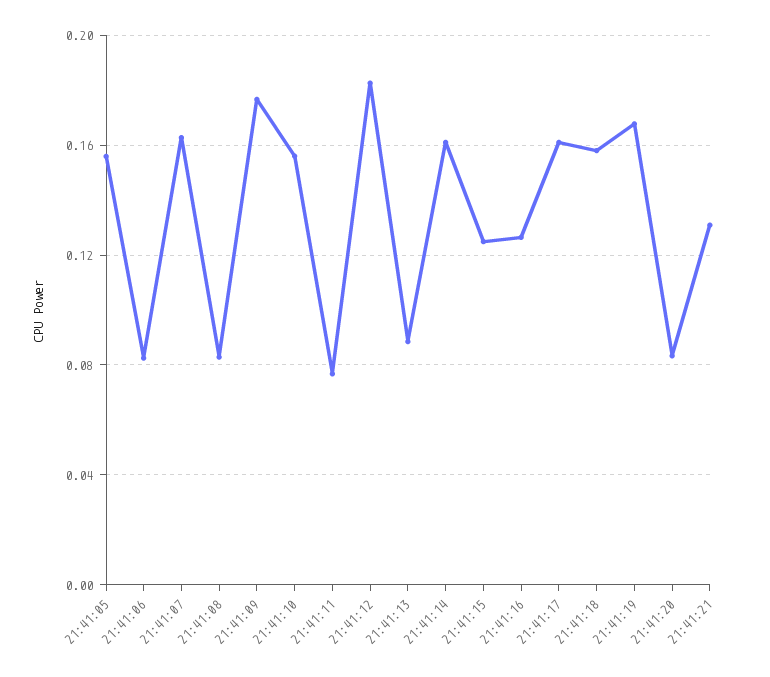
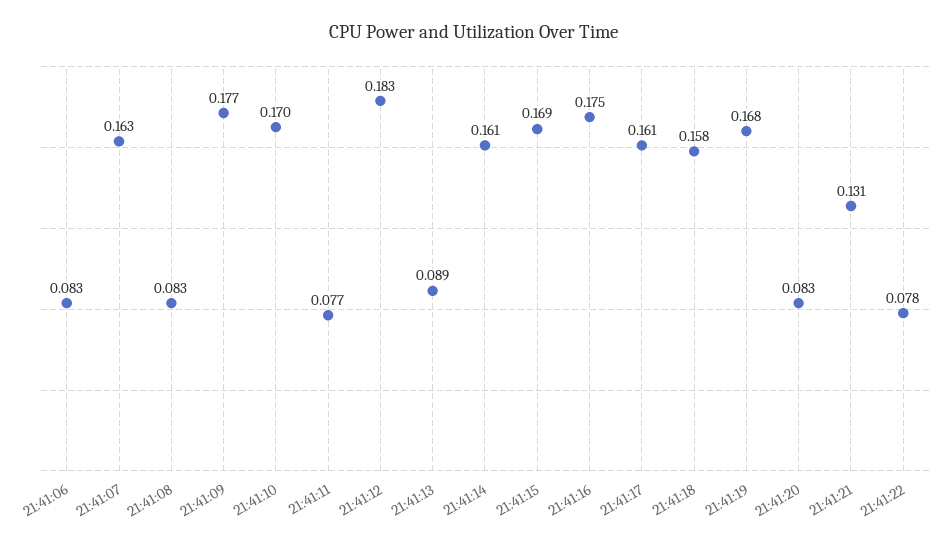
21:41:05: 0.155 -> none
21:41:10: 0.155 -> 0.17
21:41:15: 0.125 -> 0.169
21:41:16: 0.125 -> 0.175
21:41:22: none -> 0.078

